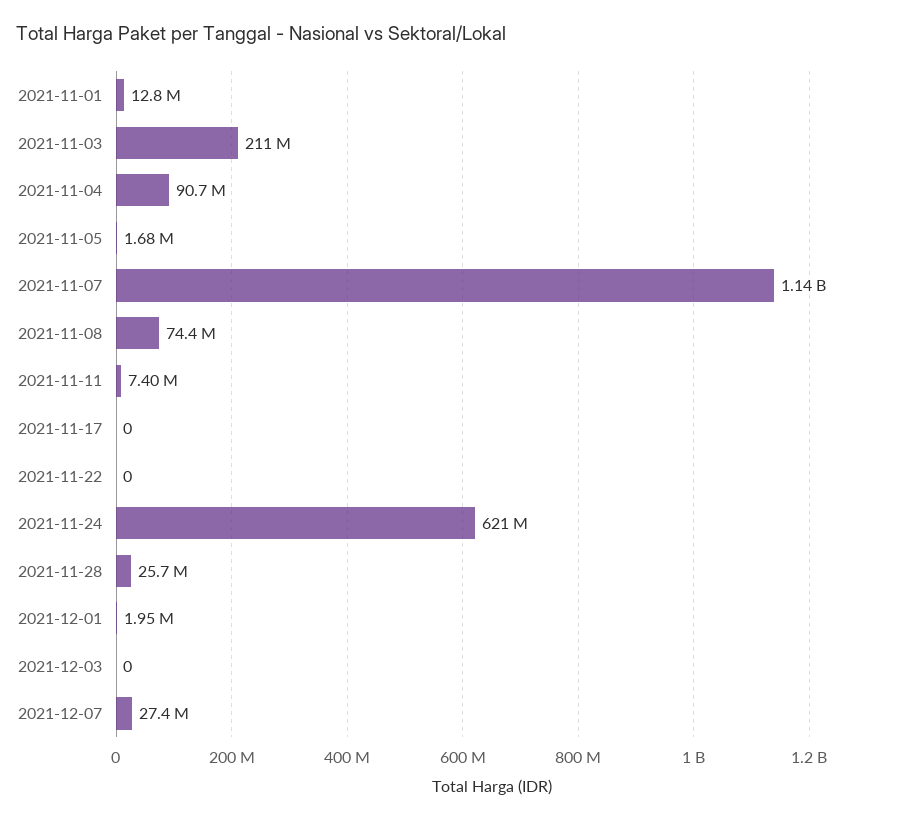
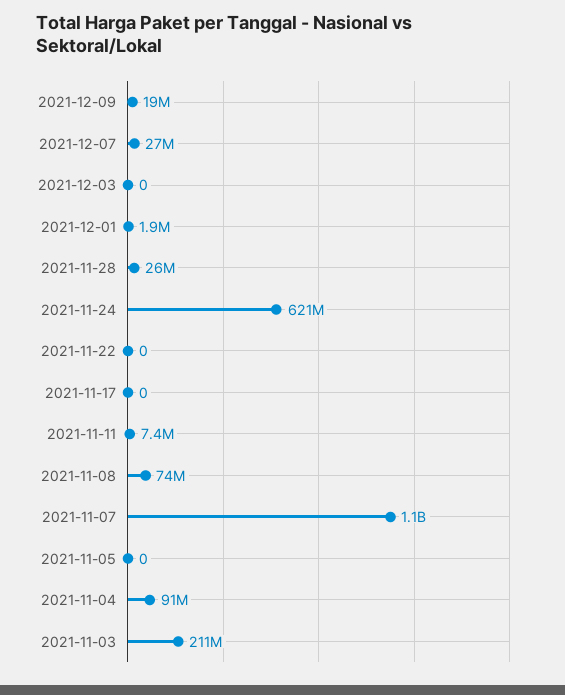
2021-11-01: 12800000 -> none
2021-11-05: 1680000 -> 0
2021-12-09: none -> 19000000

